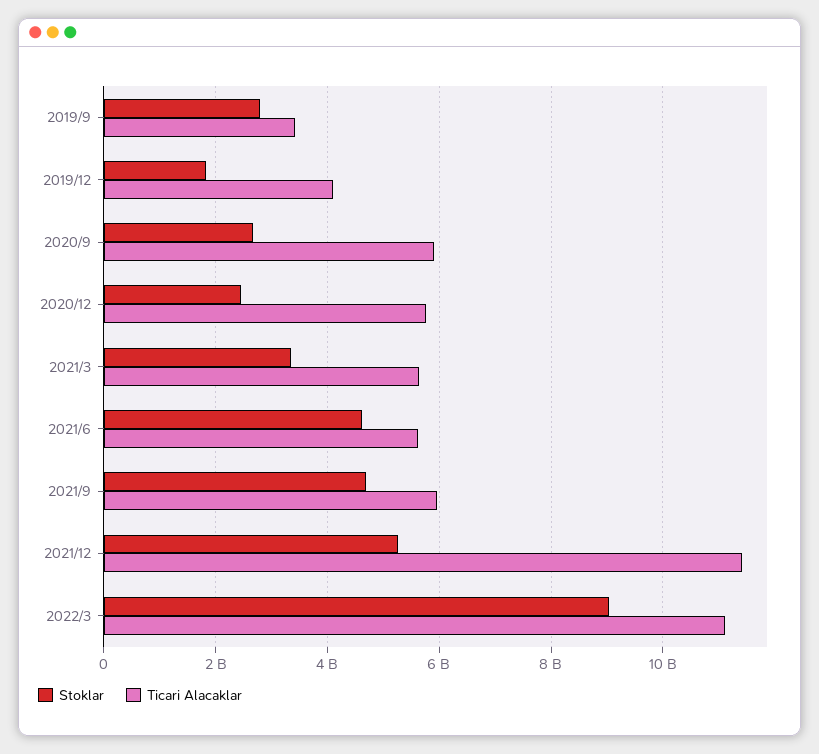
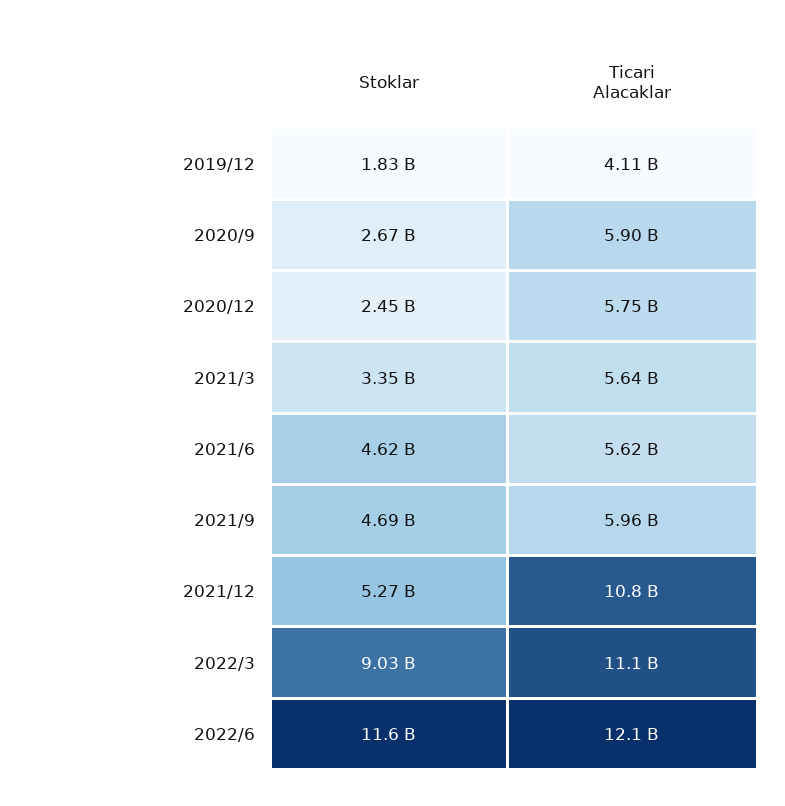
Stoklar, 2019/9: 2800000000 -> none
Ticari Alacaklar, 2019/9: 3400000000 -> none
Ticari Alacaklar, 2021/12: 11400000000 -> 10800000000
Stoklar, 2022/6: none -> 11600000000
Ticari Alacaklar, 2022/6: none -> 12100000000

